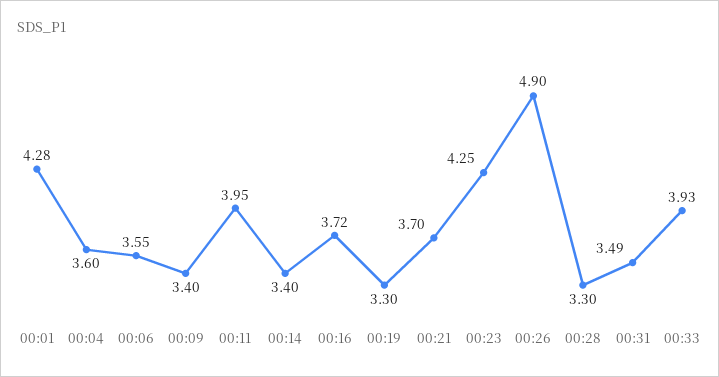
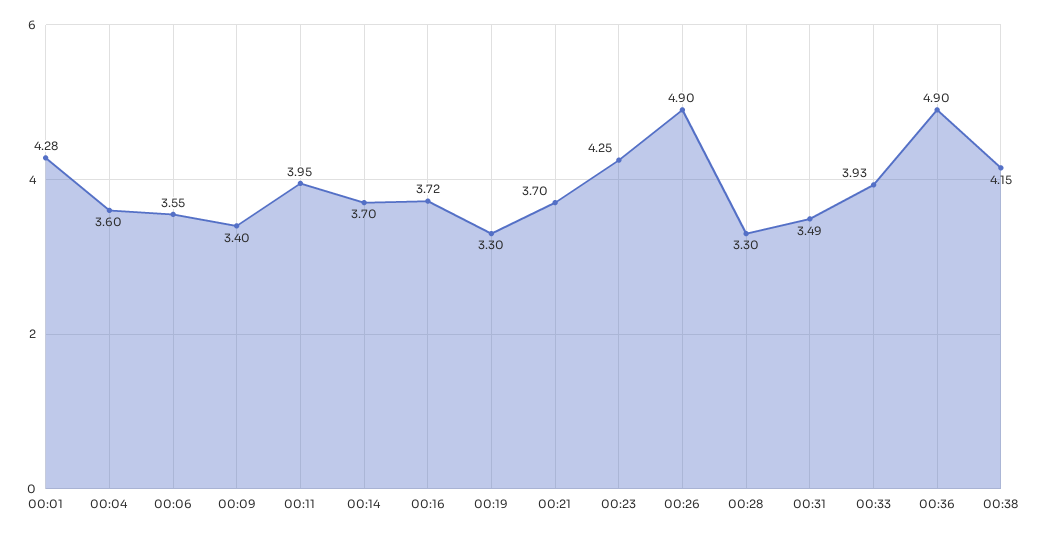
00:14: 3.4 -> 3.7
00:36: none -> 4.9
00:38: none -> 4.15

